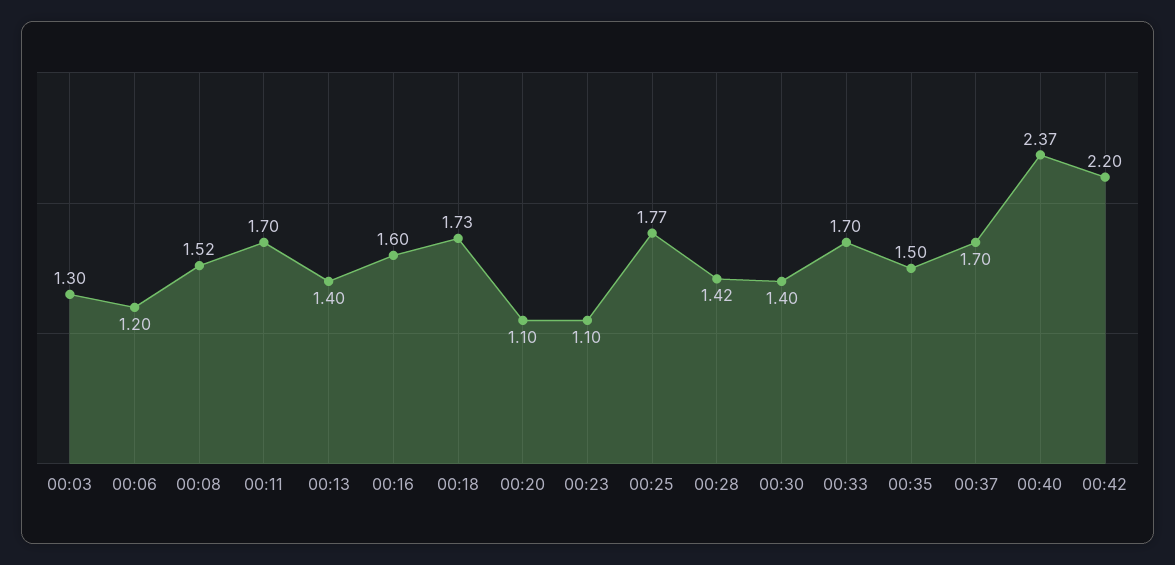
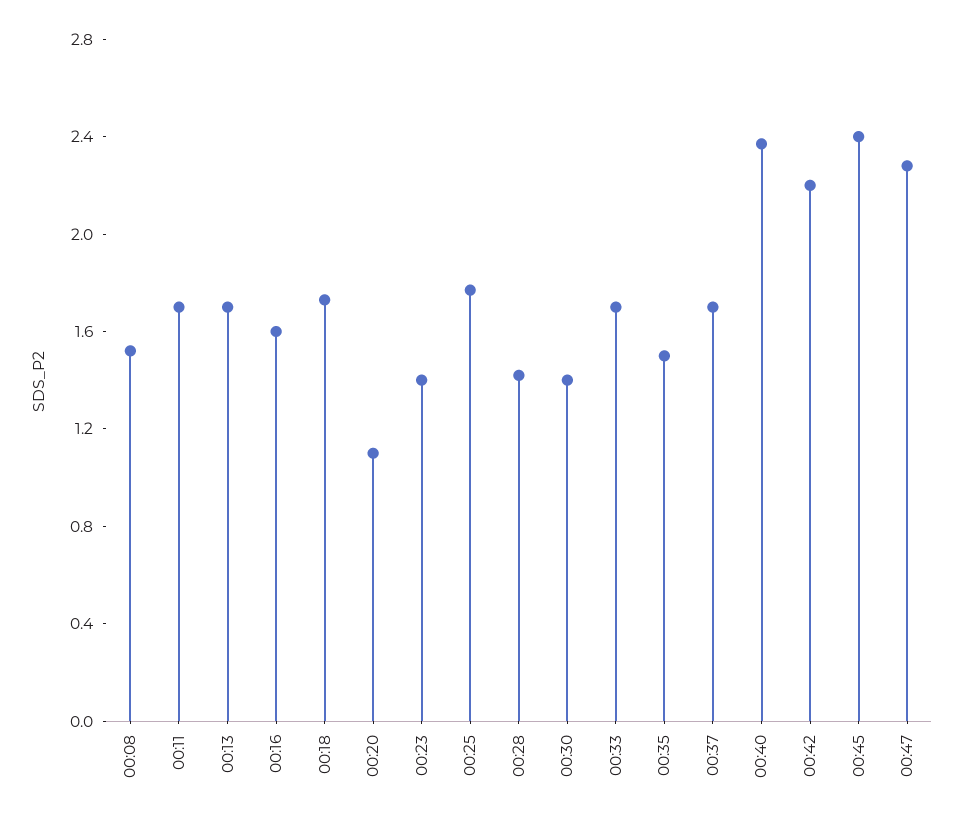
00:03: 1.3 -> none
00:06: 1.2 -> none
00:13: 1.4 -> 1.7
00:23: 1.1 -> 1.4
00:45: none -> 2.4
00:47: none -> 2.3

